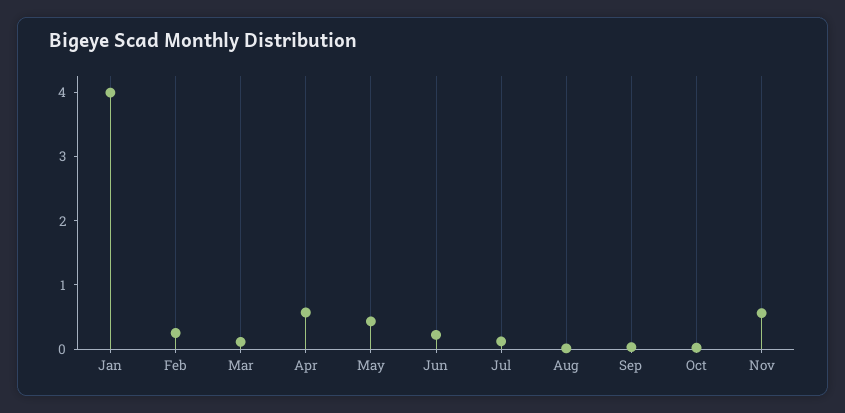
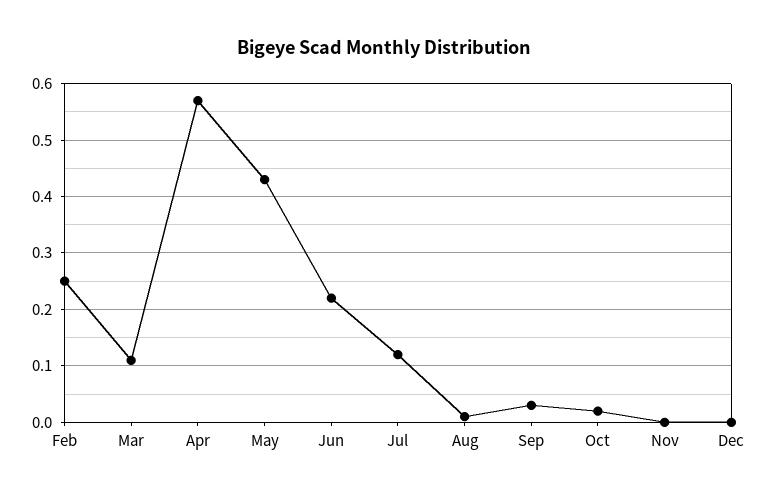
Jan: 4 -> none
Nov: 0.6 -> 0
Dec: none -> 0

